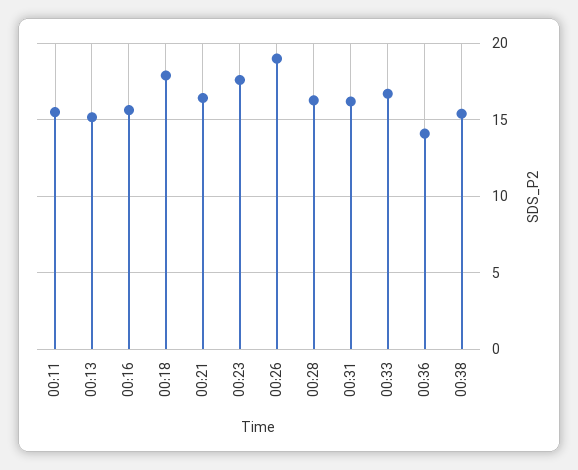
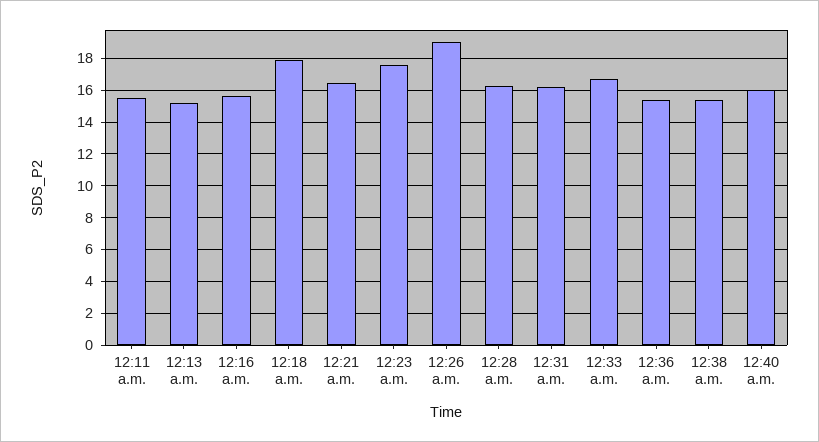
00:36: 14 -> 15.5
12:40 a.m.: none -> 16

